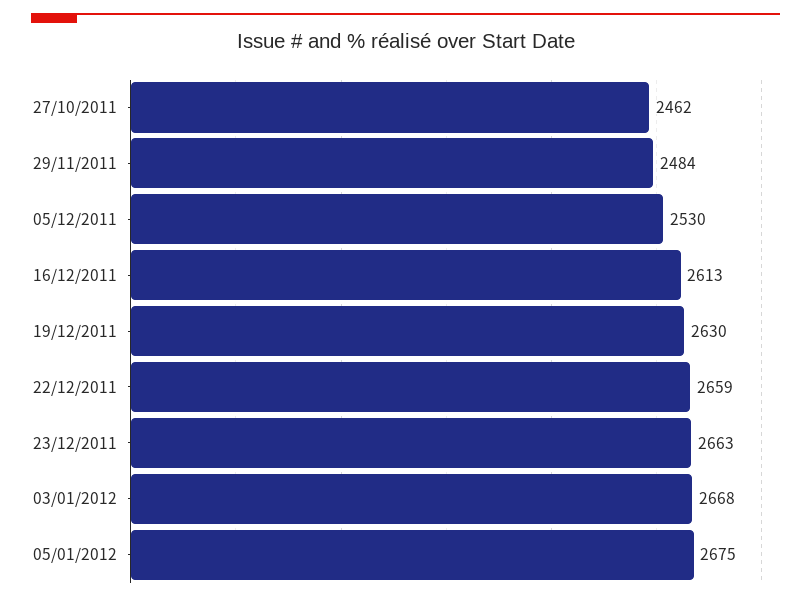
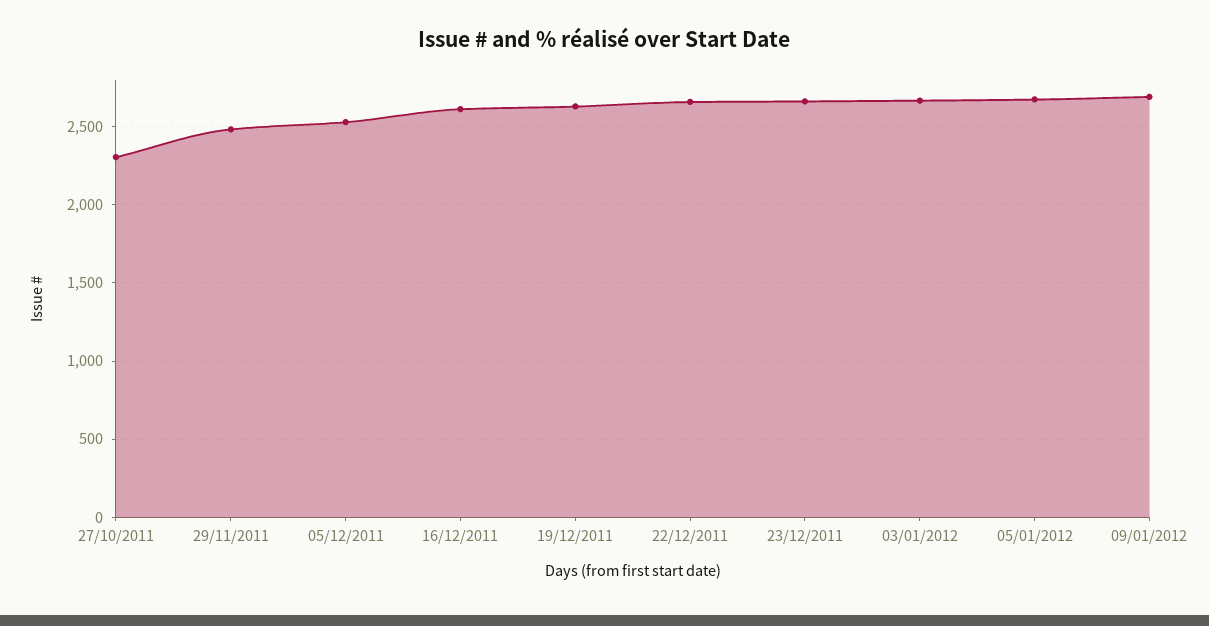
27/10/2011: 2462 -> 2300
09/01/2012: none -> 2700

